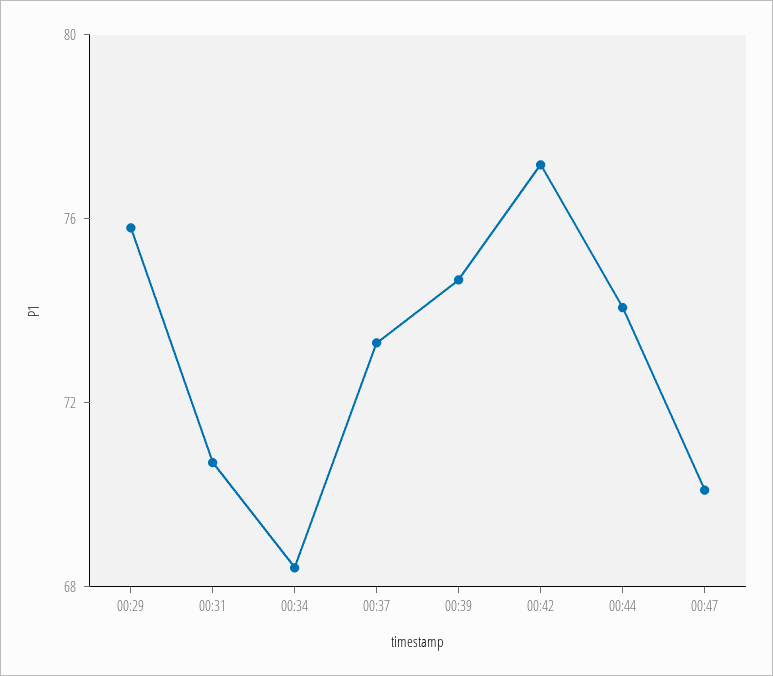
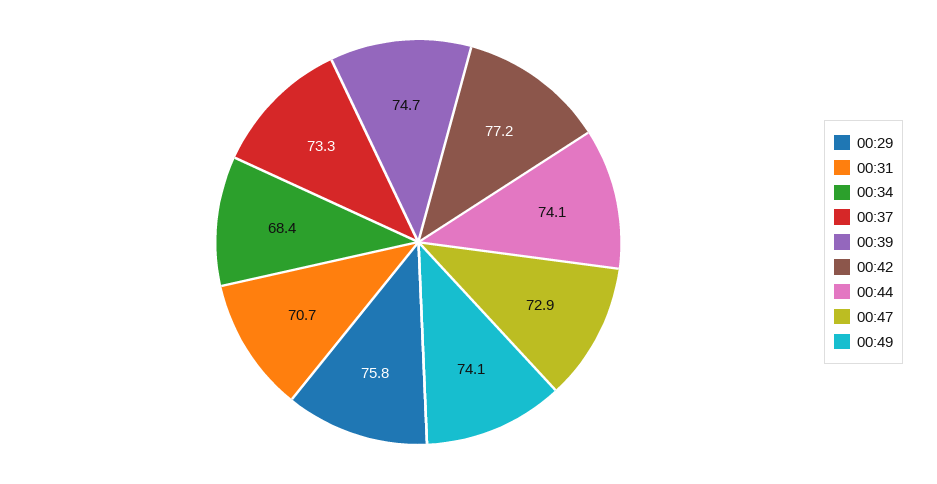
00:47: 70 -> 72.9
00:49: none -> 74.1

